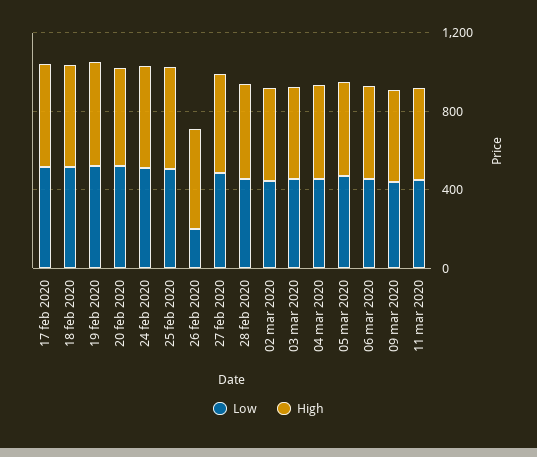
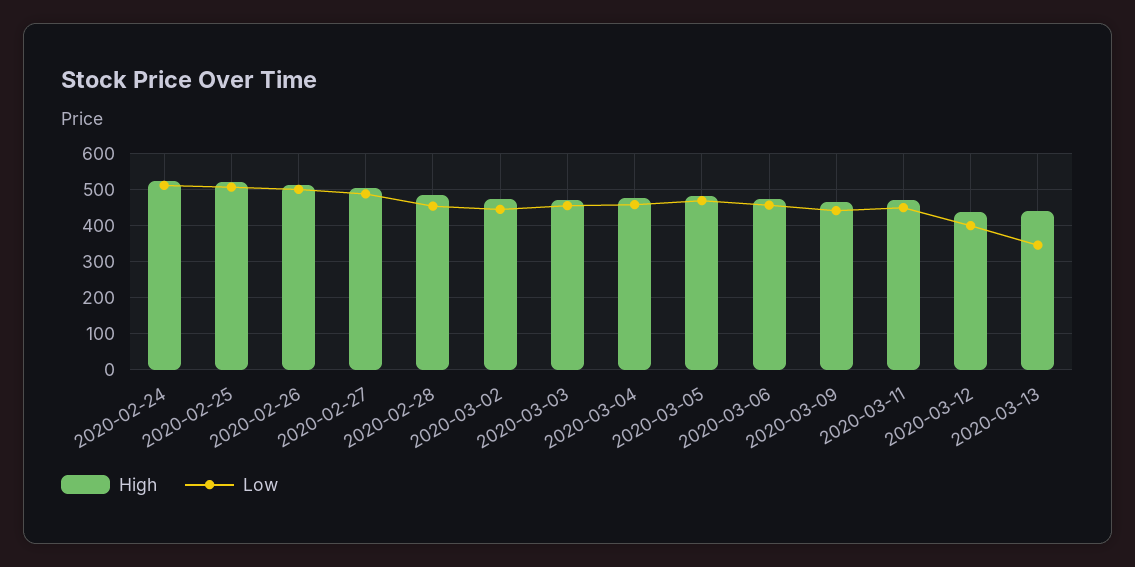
Low, 17 feb 2020: 500 -> none
High, 17 feb 2020: 500 -> none
Low, 18 feb 2020: 500 -> none
High, 18 feb 2020: 500 -> none
Low, 19 feb 2020: 500 -> none
High, 19 feb 2020: 500 -> none
Low, 20 feb 2020: 500 -> none
High, 20 feb 2020: 500 -> none
Low, 26 feb 2020: 200 -> 500
High, 2020-03-12: none -> 440
Low, 2020-03-12: none -> 400
High, 2020-03-13: none -> 440
Low, 2020-03-13: none -> 340

